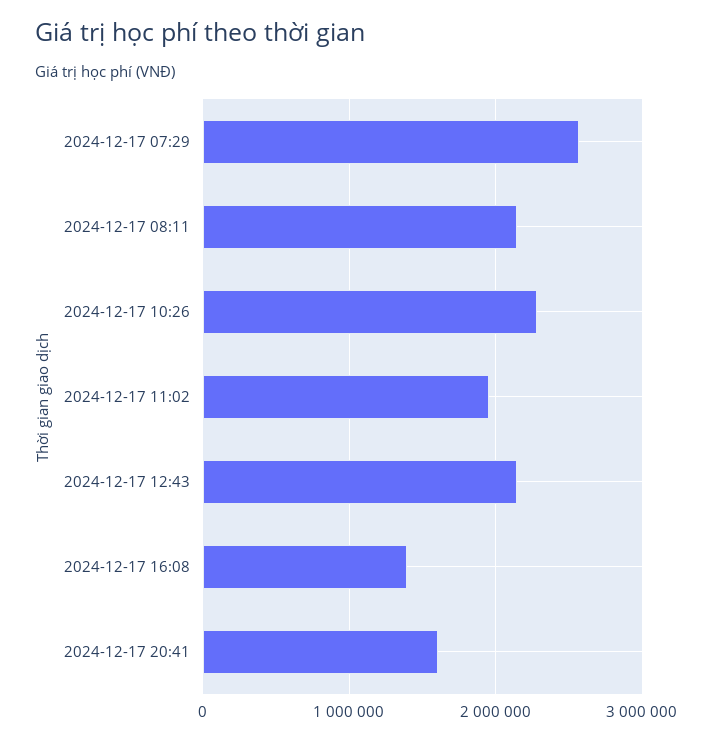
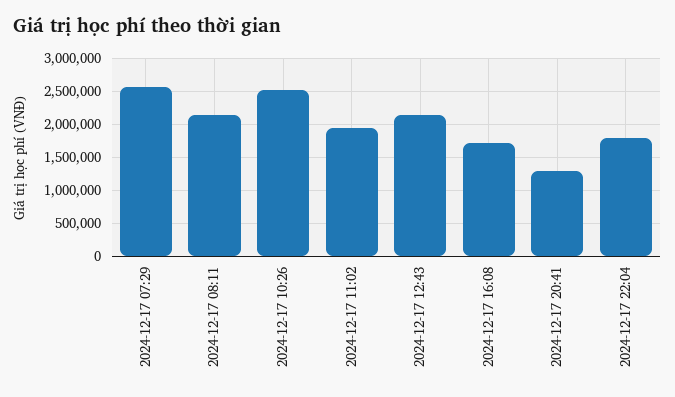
2024-12-17 10:26: 2300000 -> 2500000
2024-12-17 16:08: 1400000 -> 1700000
2024-12-17 20:41: 1600000 -> 1300000
2024-12-17 22:04: none -> 1800000

